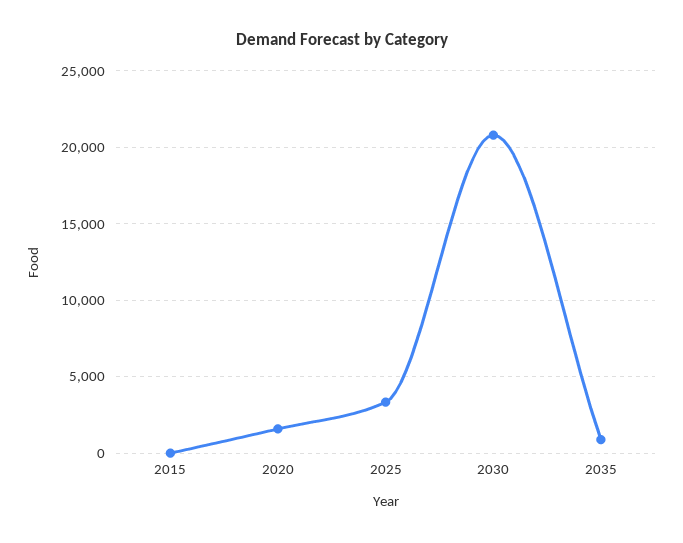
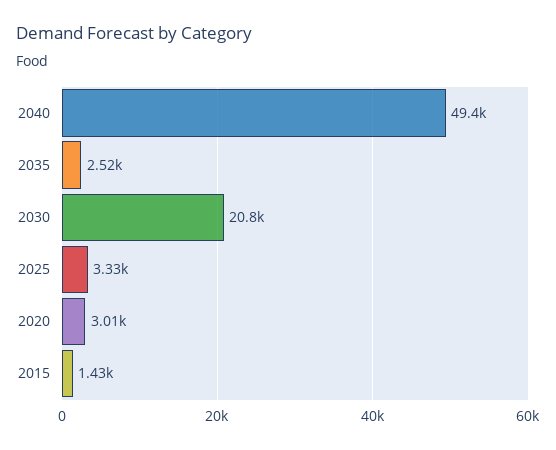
2015: 0 -> 1430
2020: 1500 -> 3010
2035: 1000 -> 2520
2040: none -> 49400

